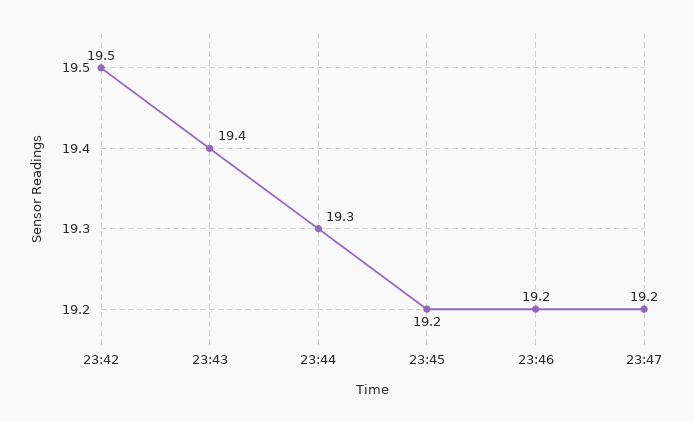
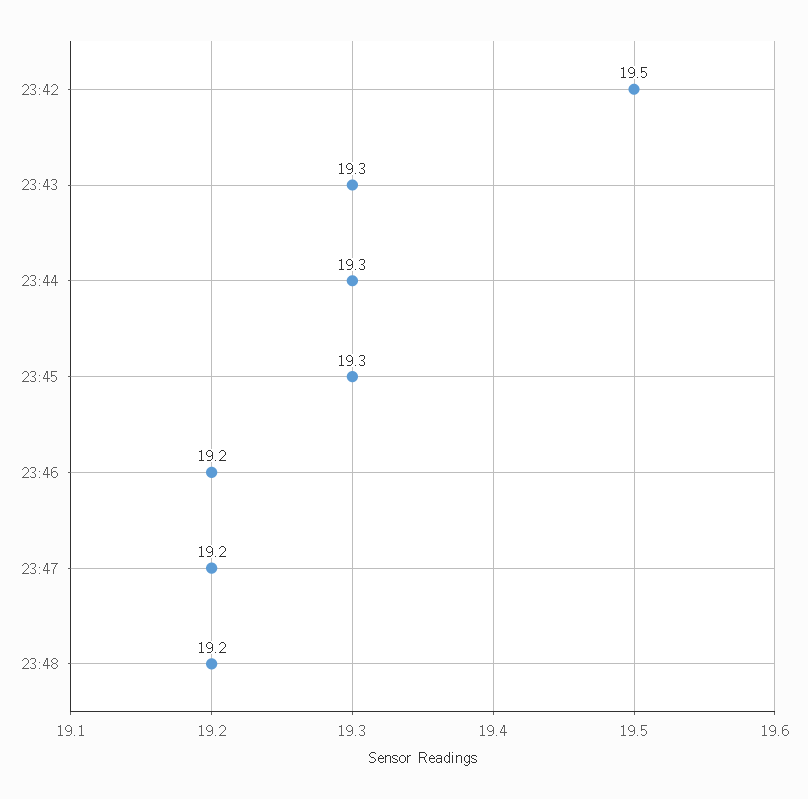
23:43: 19.4 -> 19.3
23:45: 19.2 -> 19.3
23:48: none -> 19.2

